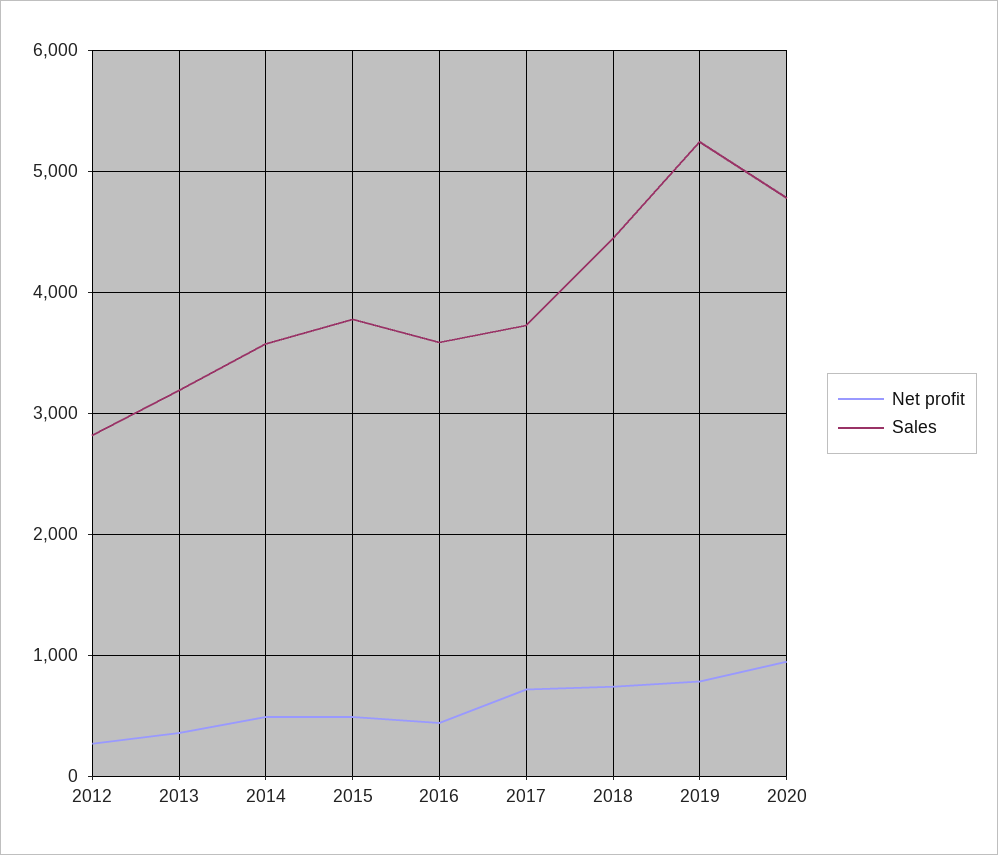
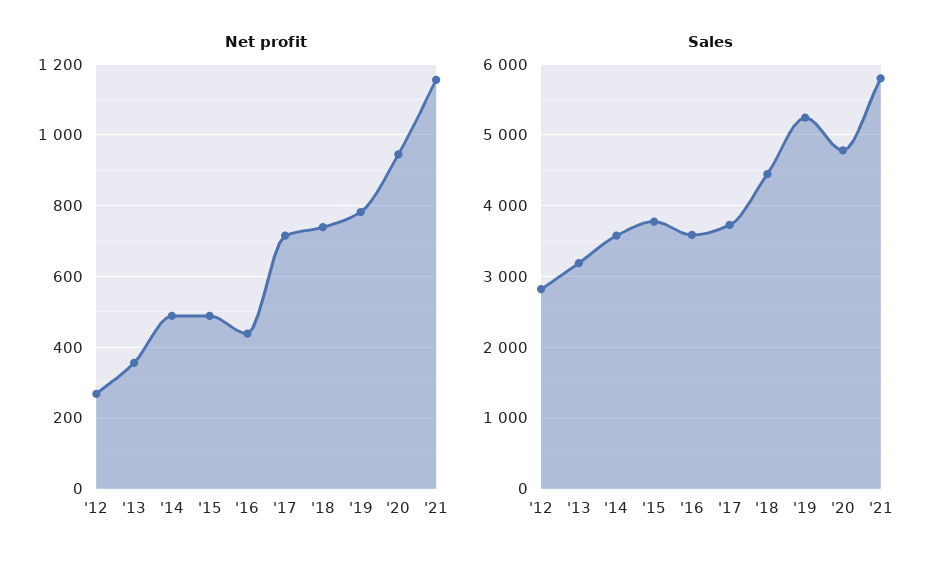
Net profit, '21: none -> 1160
Sales, '21: none -> 5800

